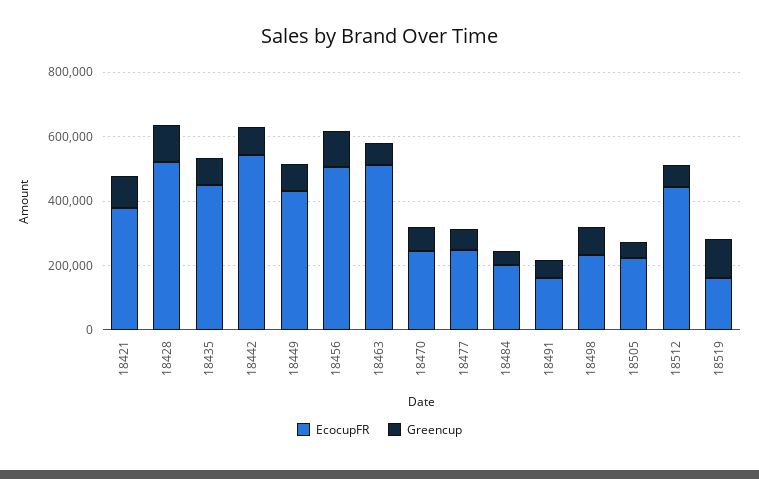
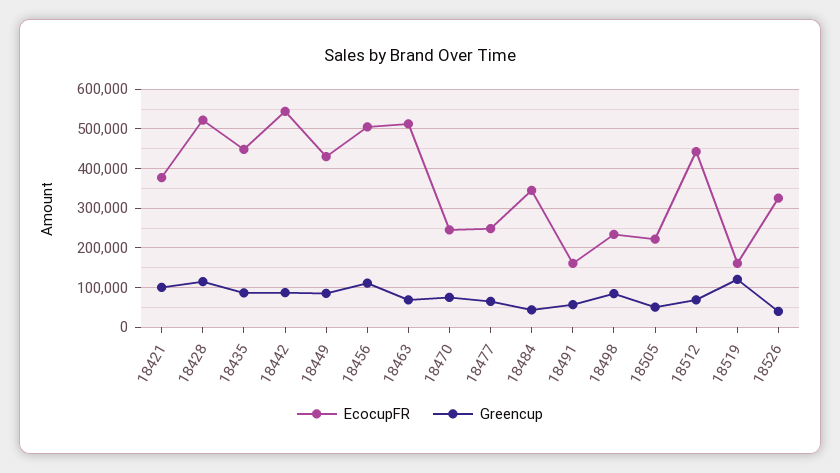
EcocupFR, 18484: 200000 -> 340000
EcocupFR, 18526: none -> 320000
Greencup, 18526: none -> 40000

